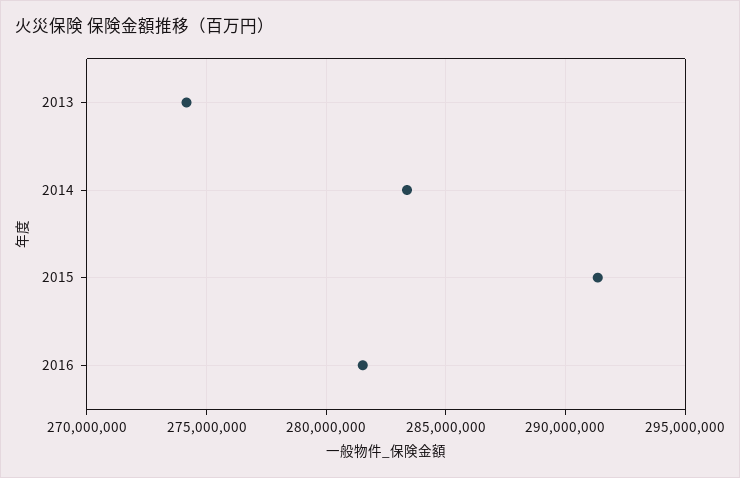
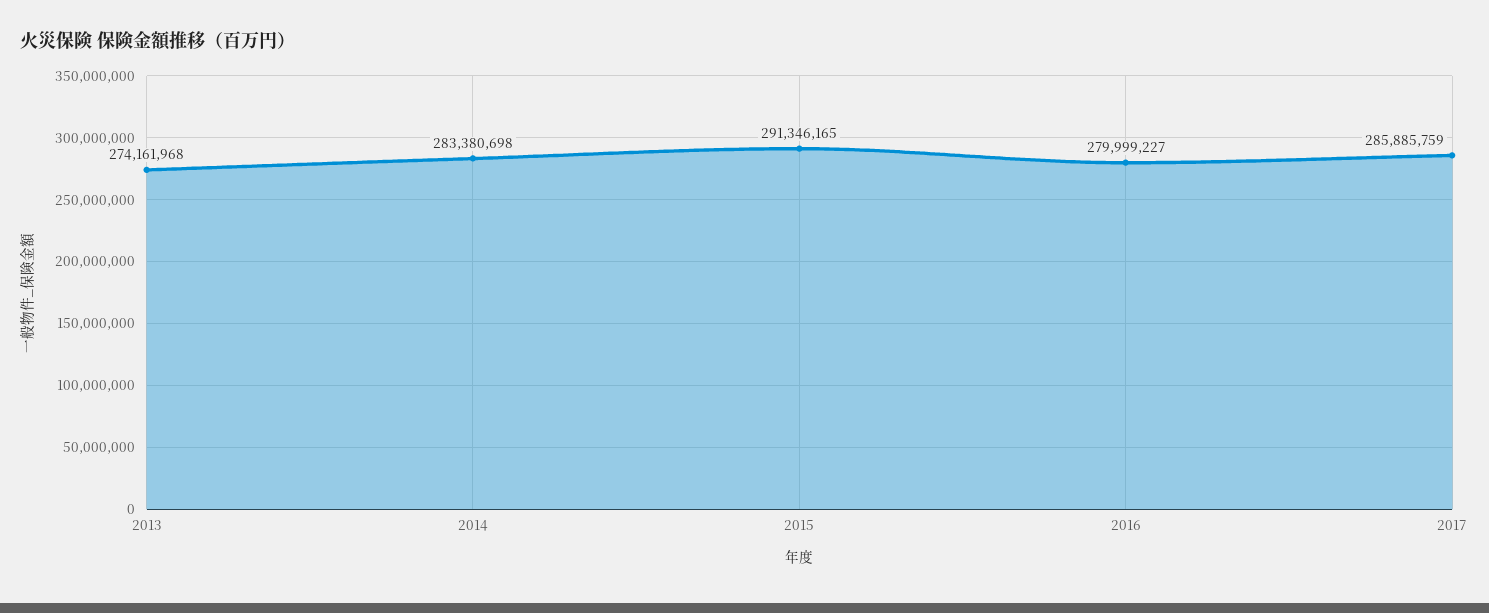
2016: 281500000 -> 279999227
2017: none -> 285885759

